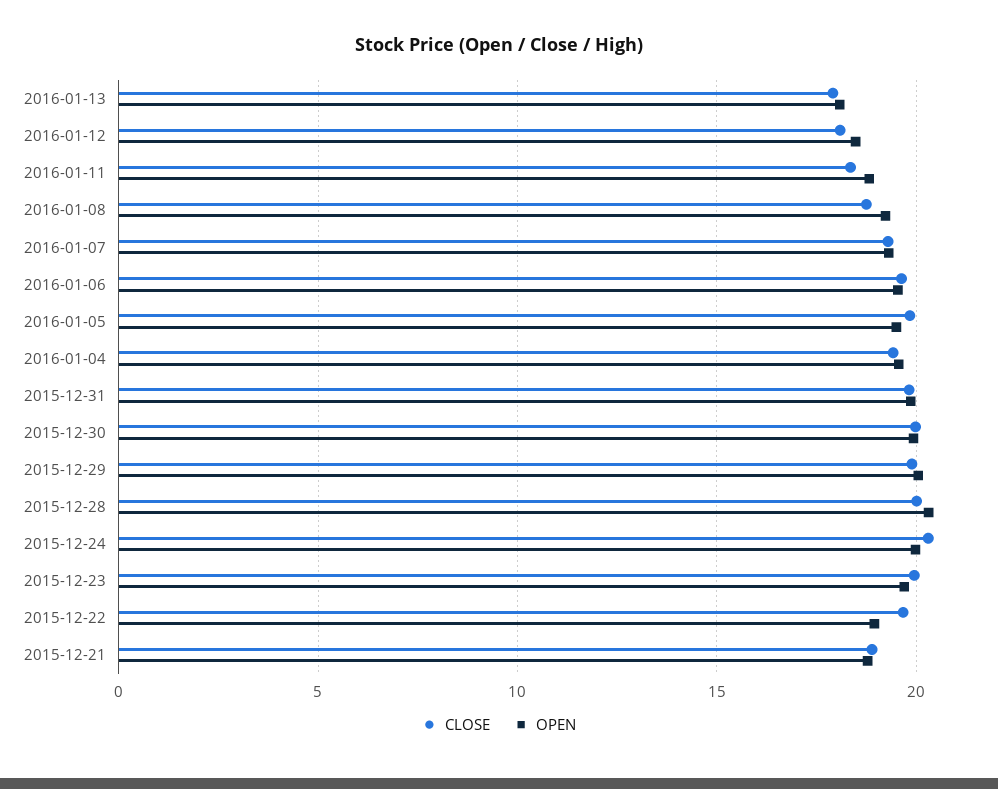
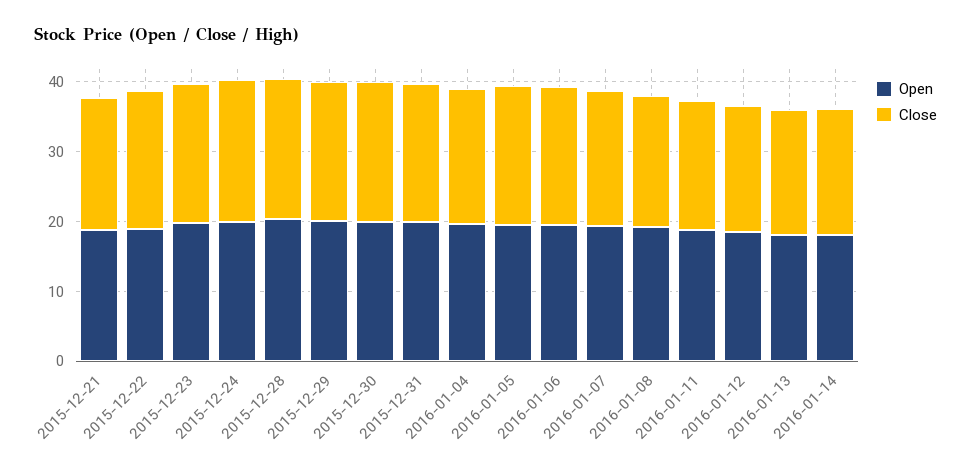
OPEN, 2016-01-14: none -> 18
CLOSE, 2016-01-14: none -> 18

